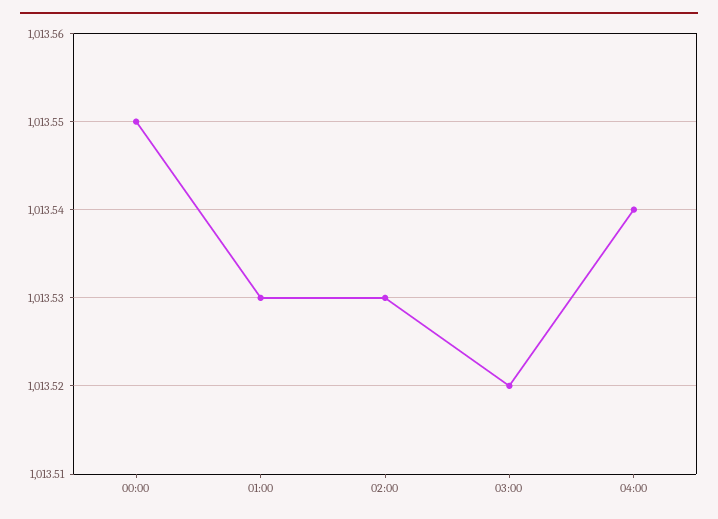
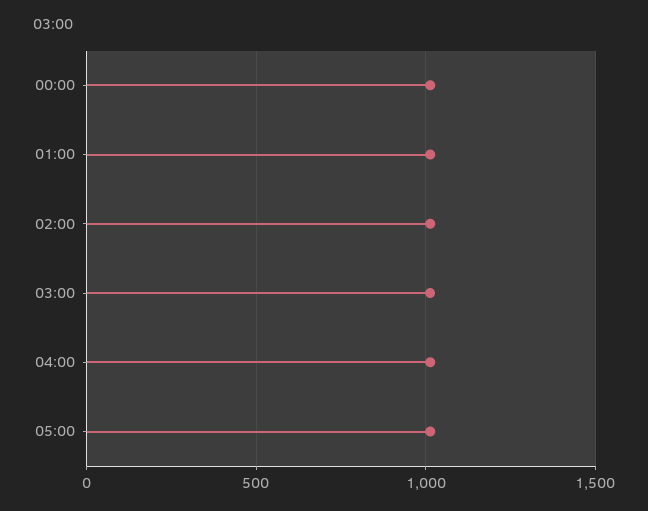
05:00: none -> 1000

